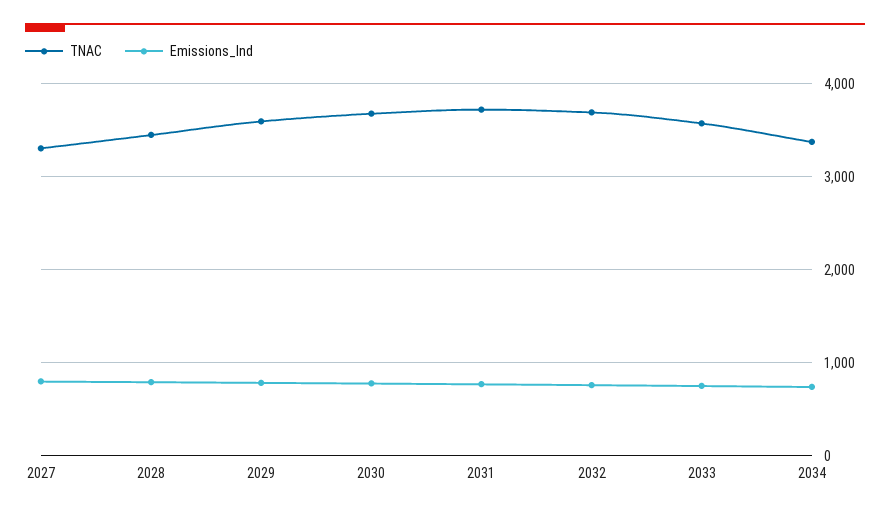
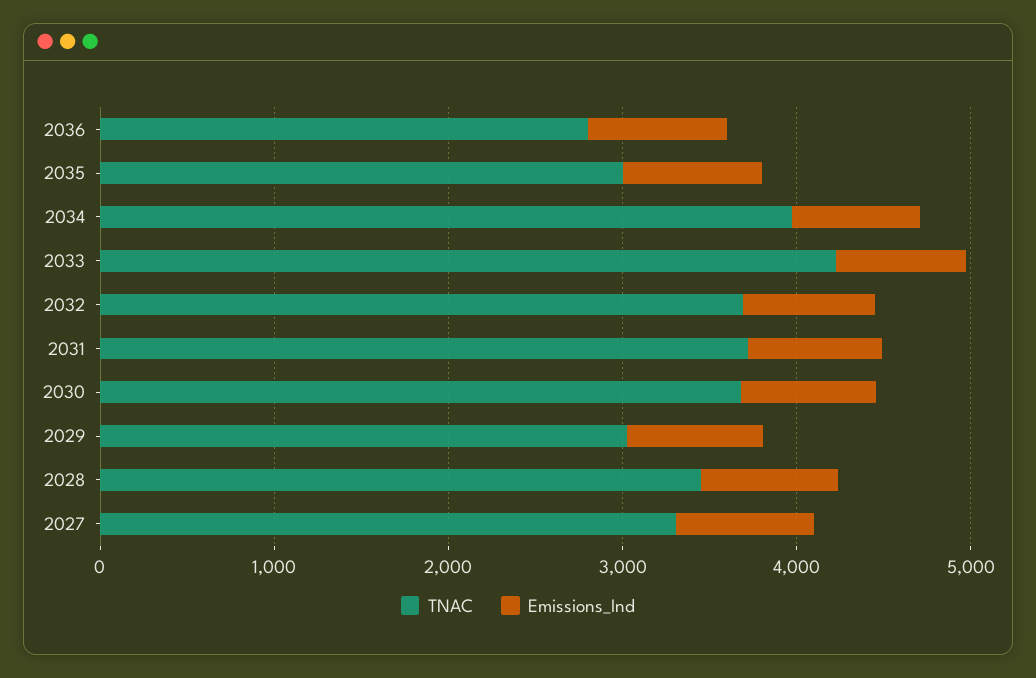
TNAC, 2029: 3600 -> 3000
TNAC, 2033: 3600 -> 4200
TNAC, 2034: 3400 -> 4000
TNAC, 2036: none -> 2800
Emissions_Ind, 2036: none -> 800
TNAC, 2035: none -> 3000
Emissions_Ind, 2035: none -> 800

